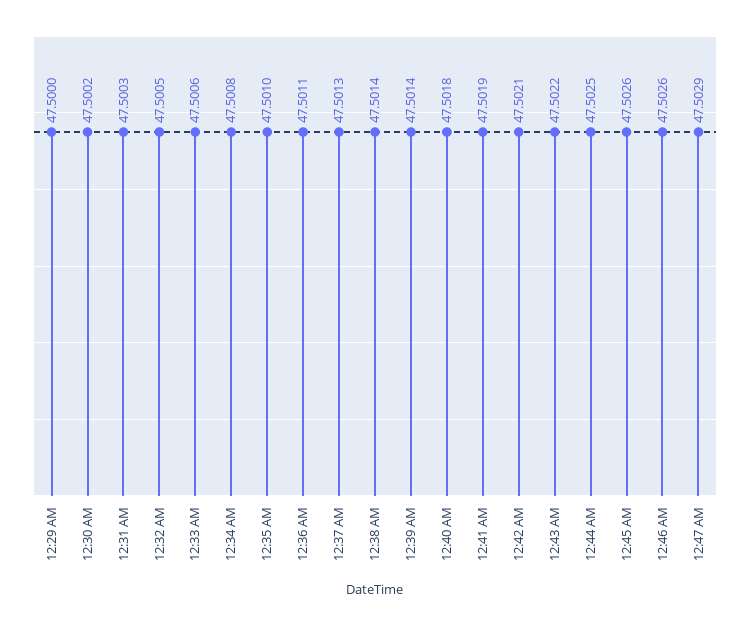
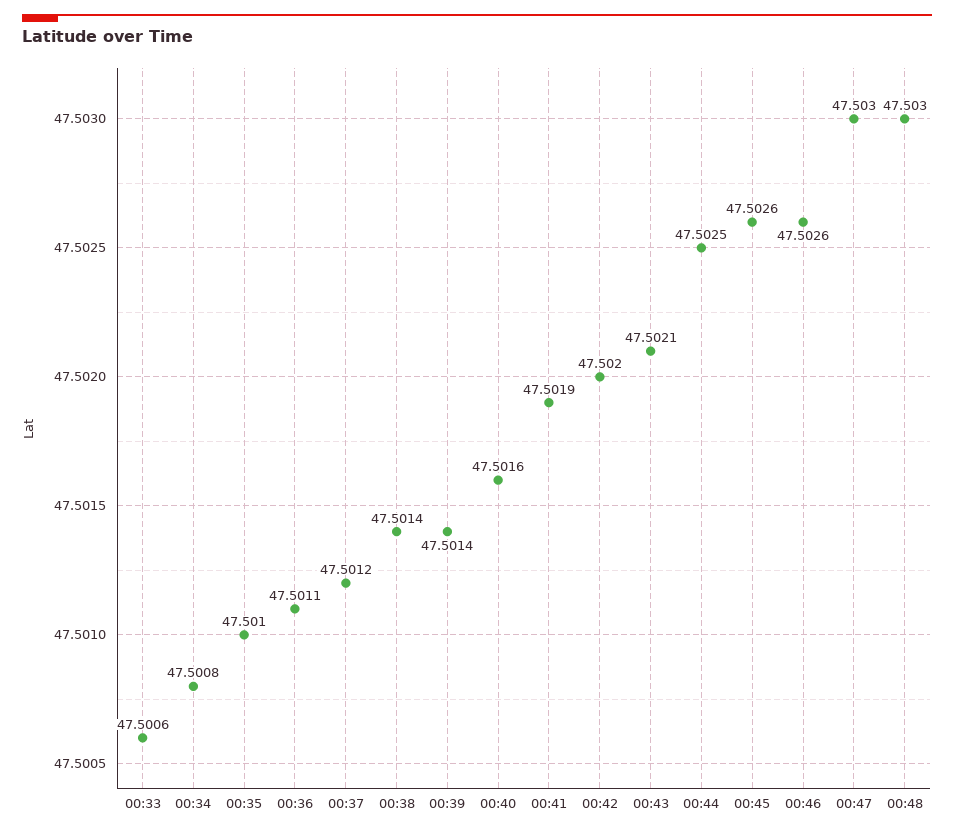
12:29 AM: 47.5 -> none
12:30 AM: 47.5002 -> none
12:31 AM: 47.5003 -> none
12:32 AM: 47.5005 -> none
12:37 AM: 47.5013 -> 47.5012
12:40 AM: 47.5018 -> 47.5016
12:42 AM: 47.5021 -> 47.502
12:43 AM: 47.5022 -> 47.5021
12:47 AM: 47.5029 -> 47.503
00:48: none -> 47.503

